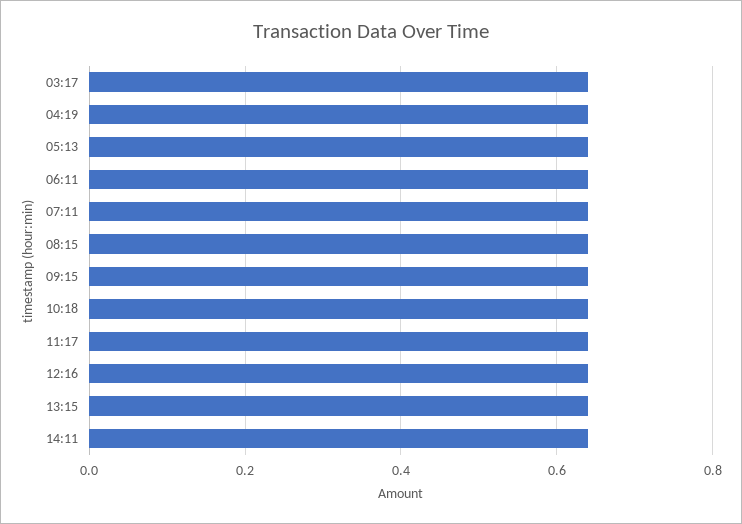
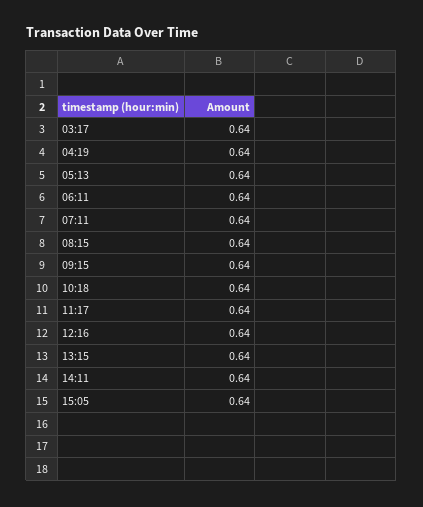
15:05: none -> 0.64

